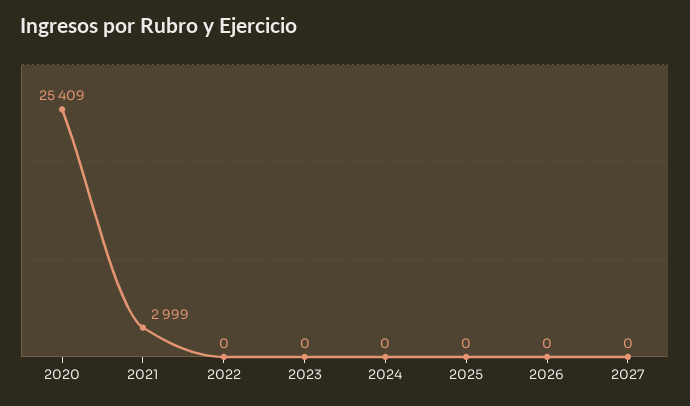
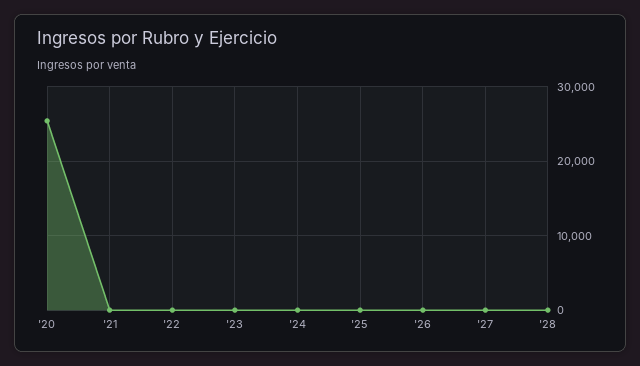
2021: 2999 -> 0
'28: none -> 0

